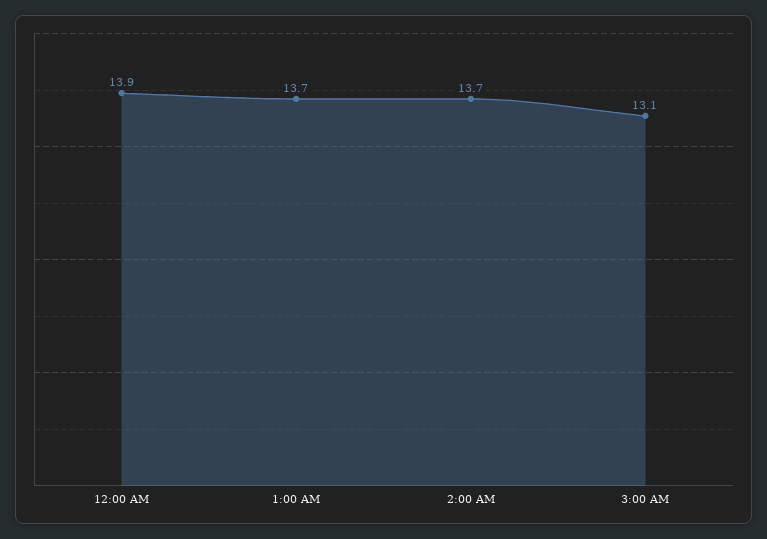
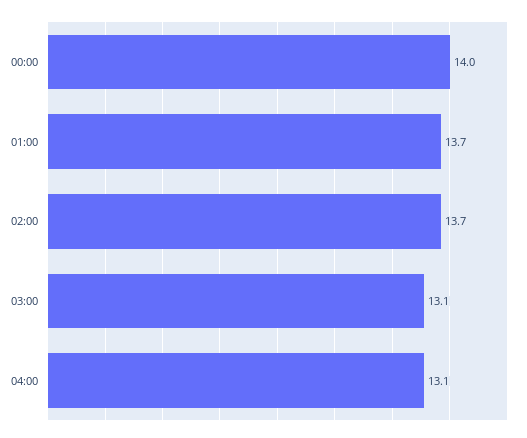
12:00 AM: 13.9 -> 14
04:00: none -> 13.1

